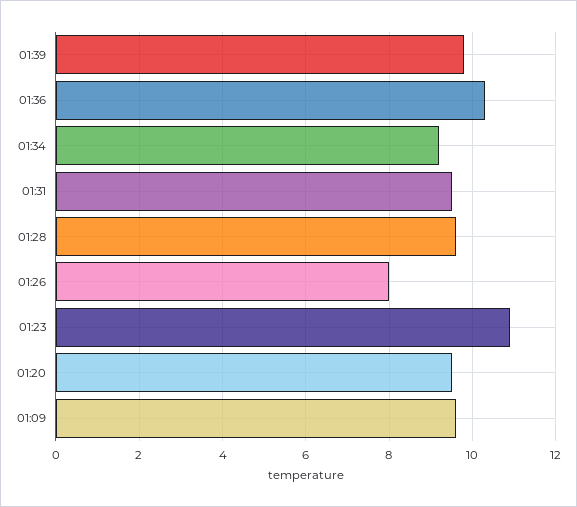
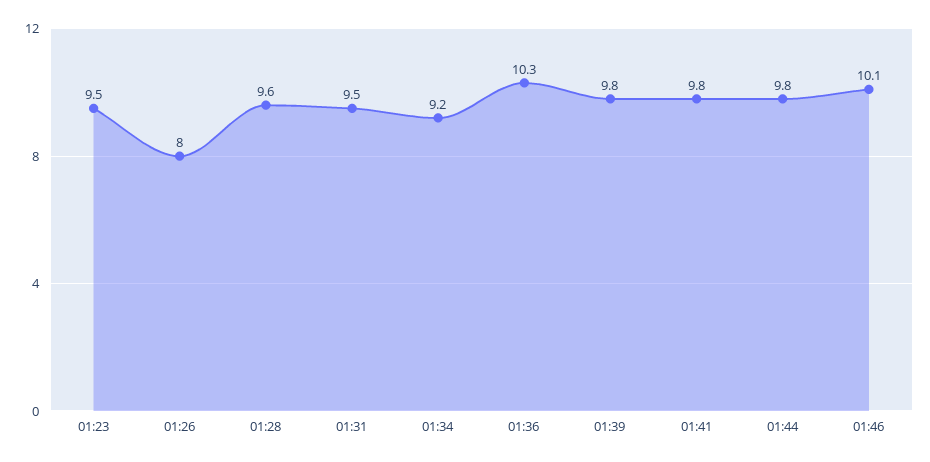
01:23: 11 -> 9.5
01:20: 9.5 -> none
01:09: 9.5 -> none
01:41: none -> 9.8
01:44: none -> 9.8
01:46: none -> 10.1

